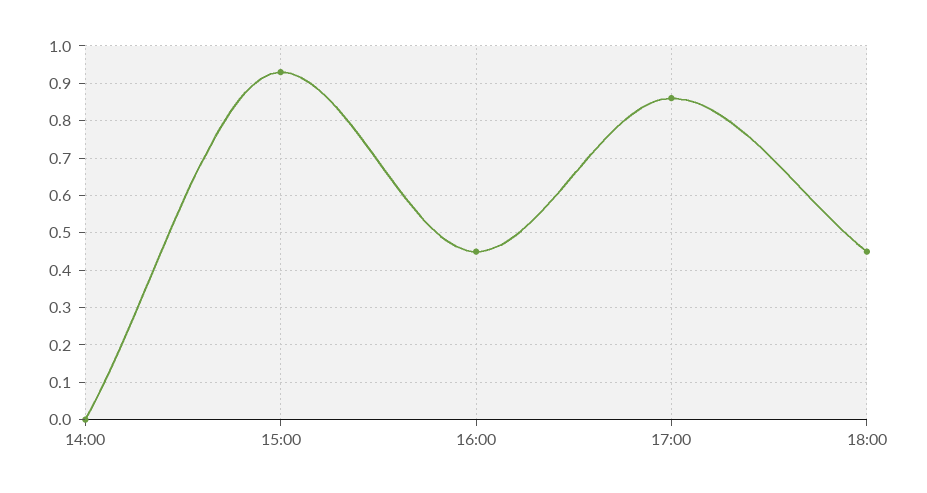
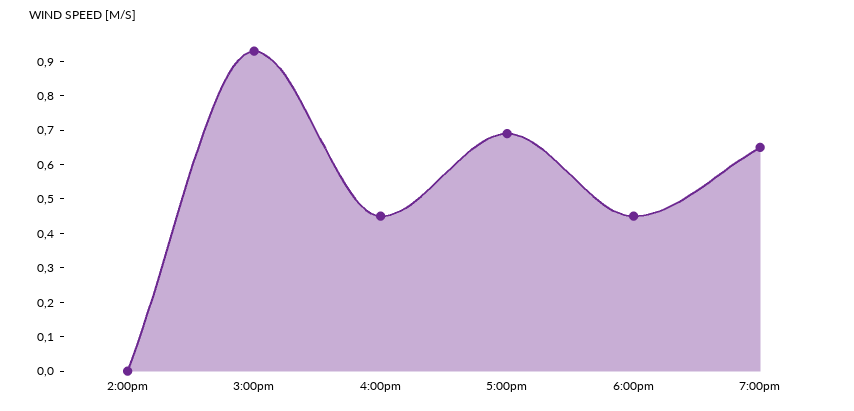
17:00: 0.85 -> 0.7
7:00pm: none -> 0.65

